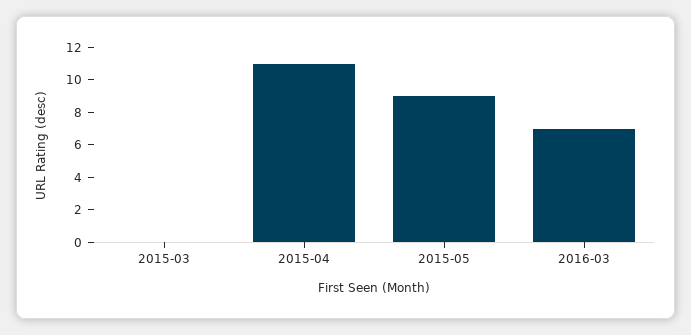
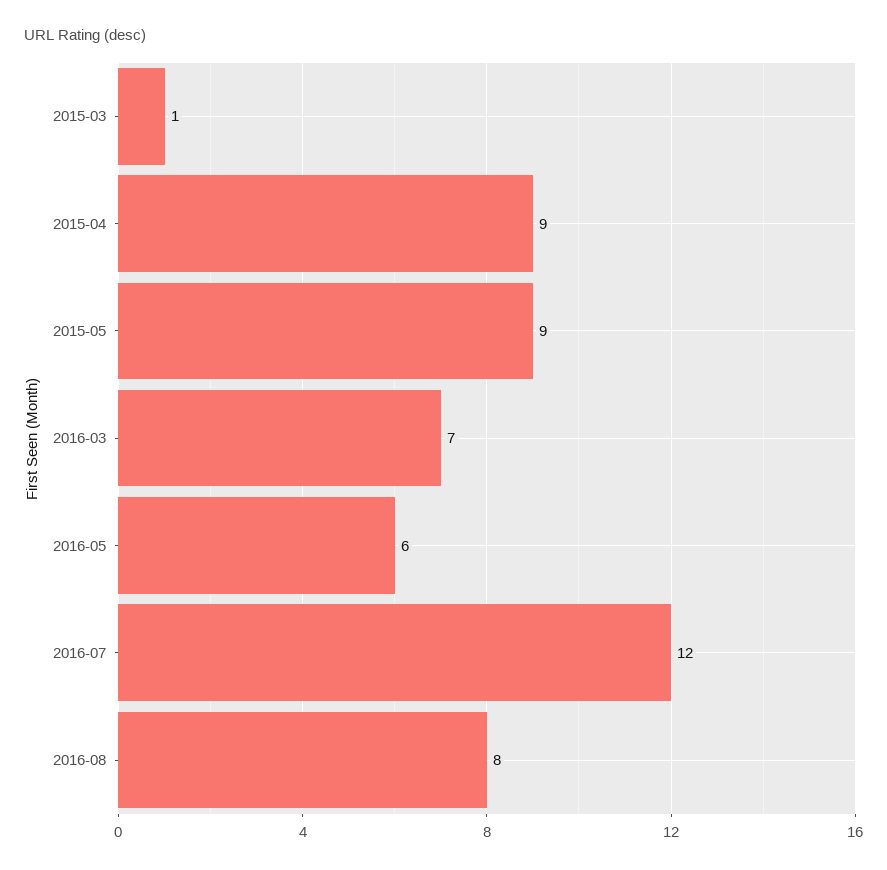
2015-03: 0 -> 1
2015-04: 11 -> 9
2016-05: none -> 6
2016-07: none -> 12
2016-08: none -> 8

